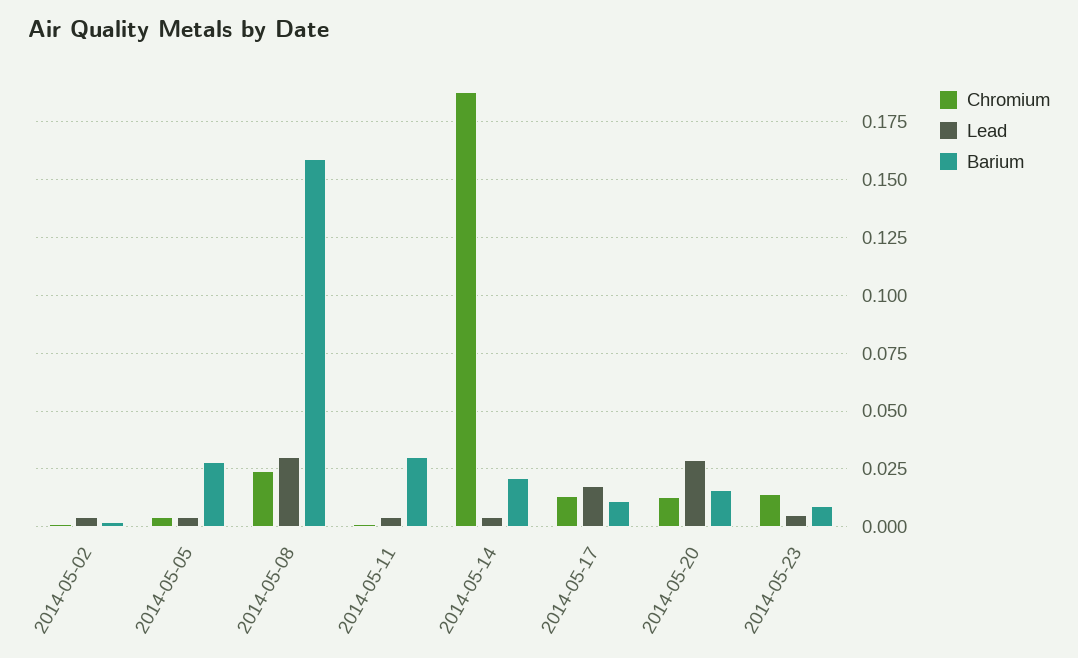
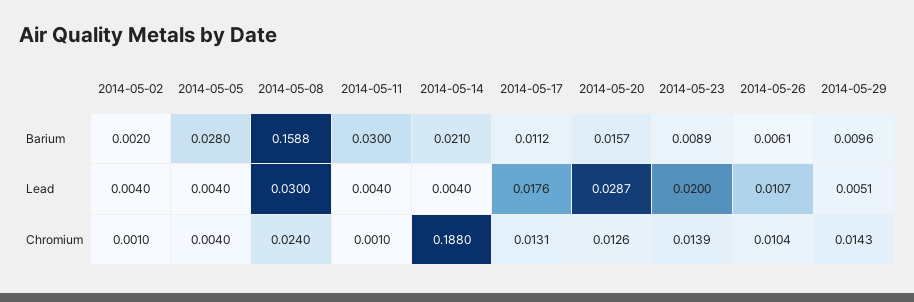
Lead, 2014-05-23: 0.005 -> 0.02
Barium, 2014-05-26: none -> 0.0061
Barium, 2014-05-29: none -> 0.0096
Lead, 2014-05-26: none -> 0.0107
Lead, 2014-05-29: none -> 0.0051
Chromium, 2014-05-26: none -> 0.0104
Chromium, 2014-05-29: none -> 0.0143

